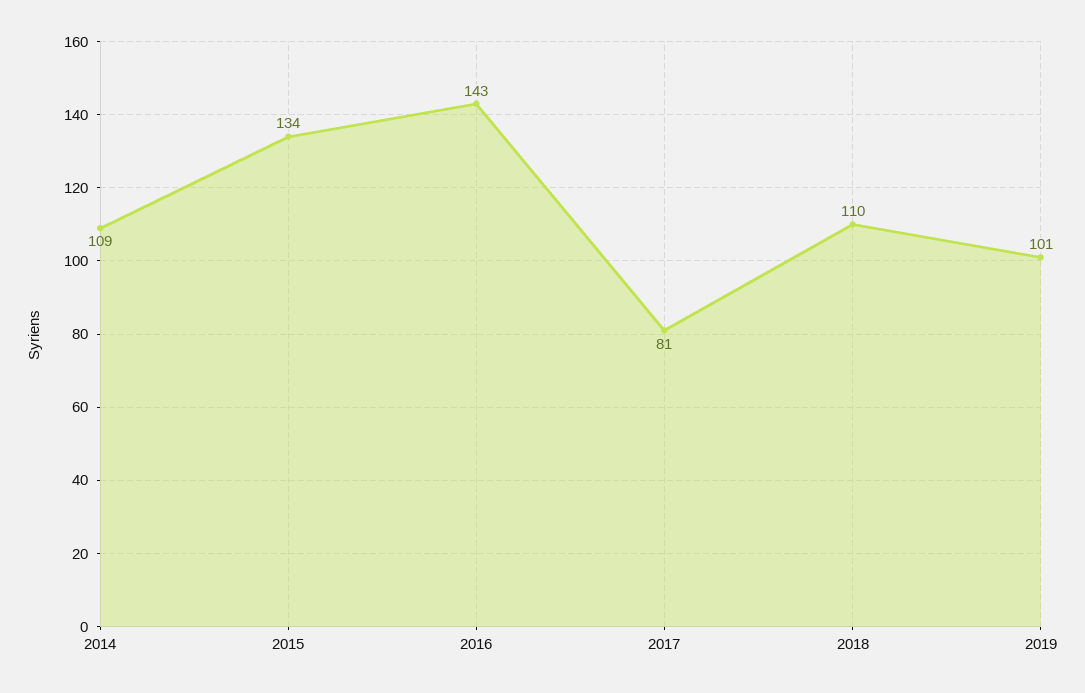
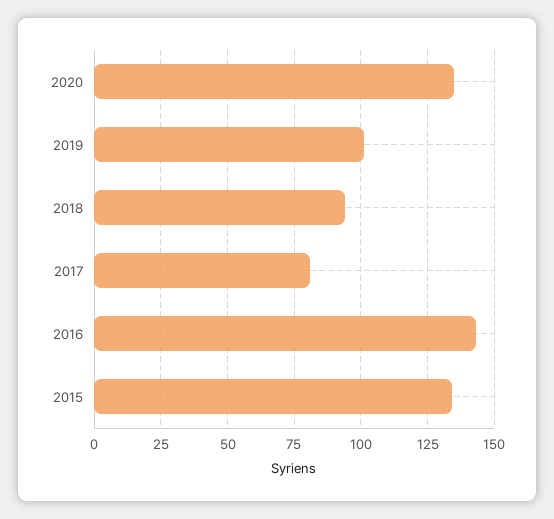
2014: 109 -> none
2018: 110 -> 95
2020: none -> 135

